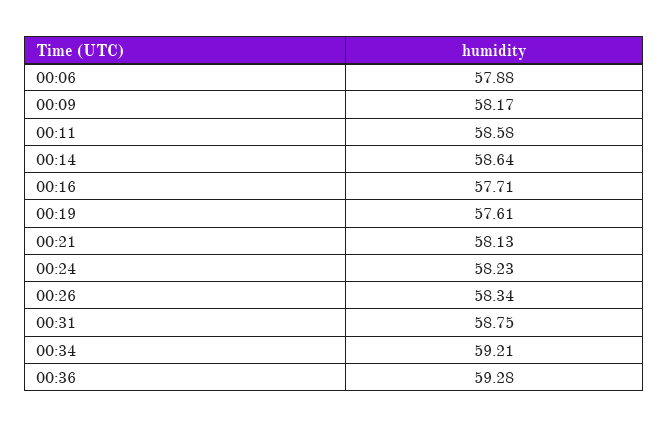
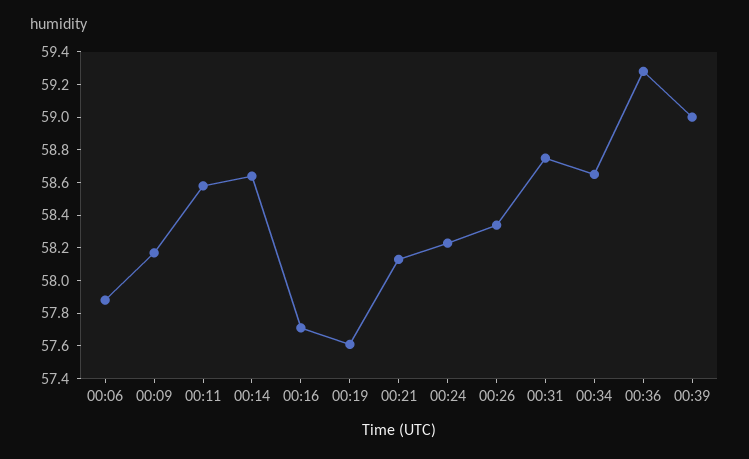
00:34: 59.21 -> 58.65
00:39: none -> 59

